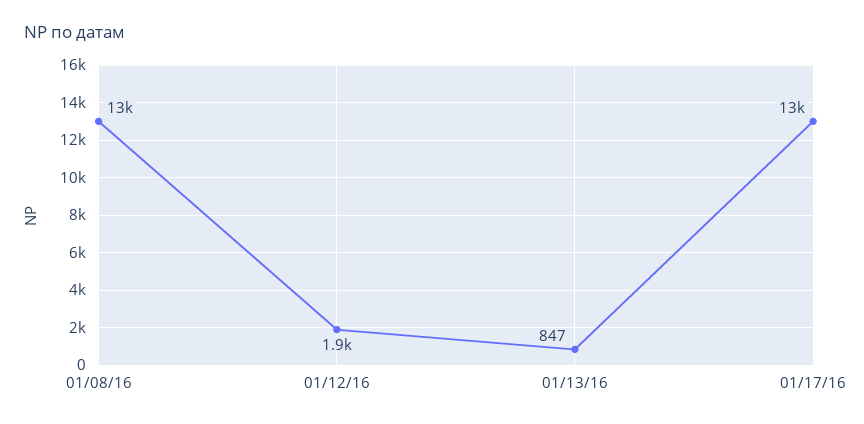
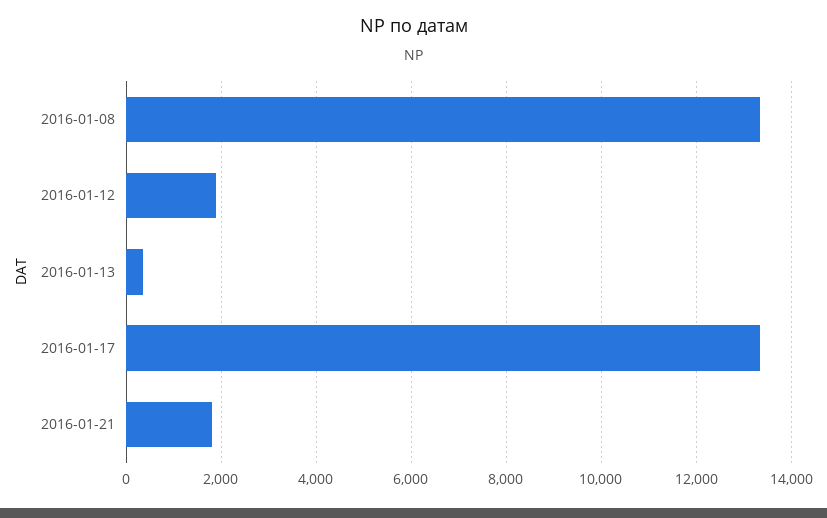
01/13/16: 847 -> 400
2016-01-21: none -> 1800

